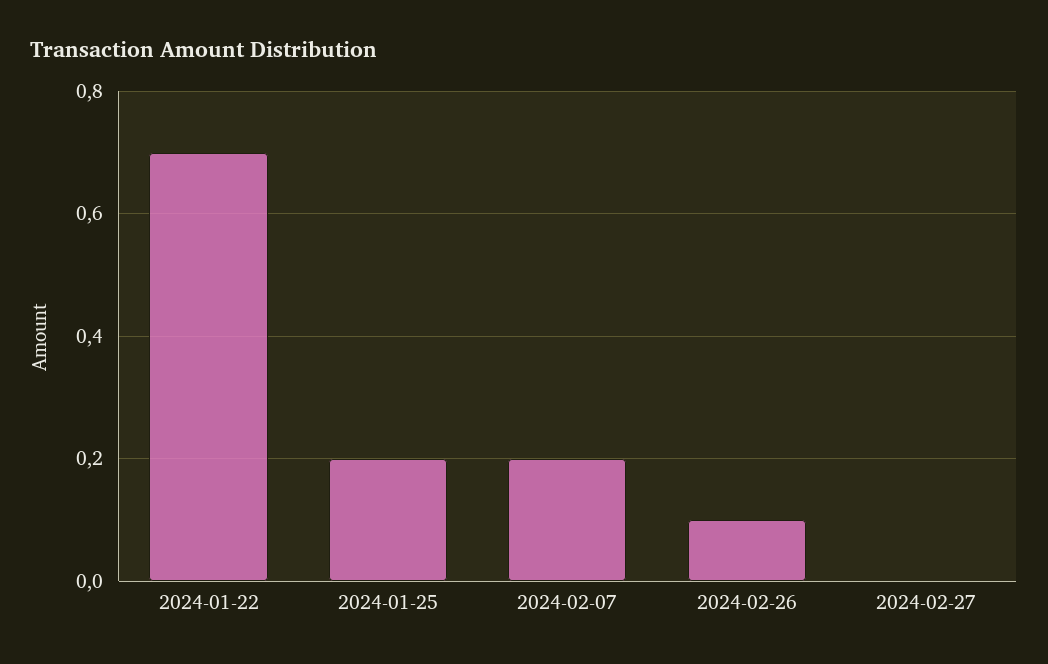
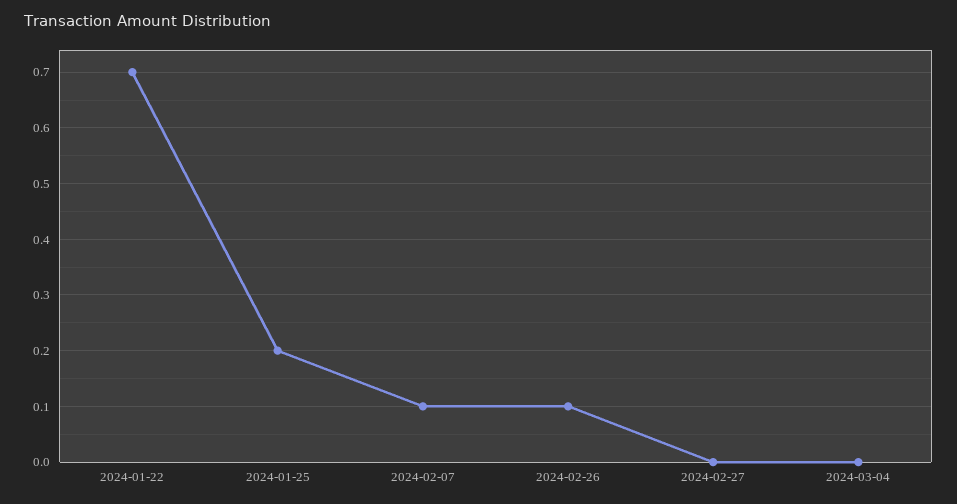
2024-02-07: 0.2 -> 0.1
2024-03-04: none -> 0

